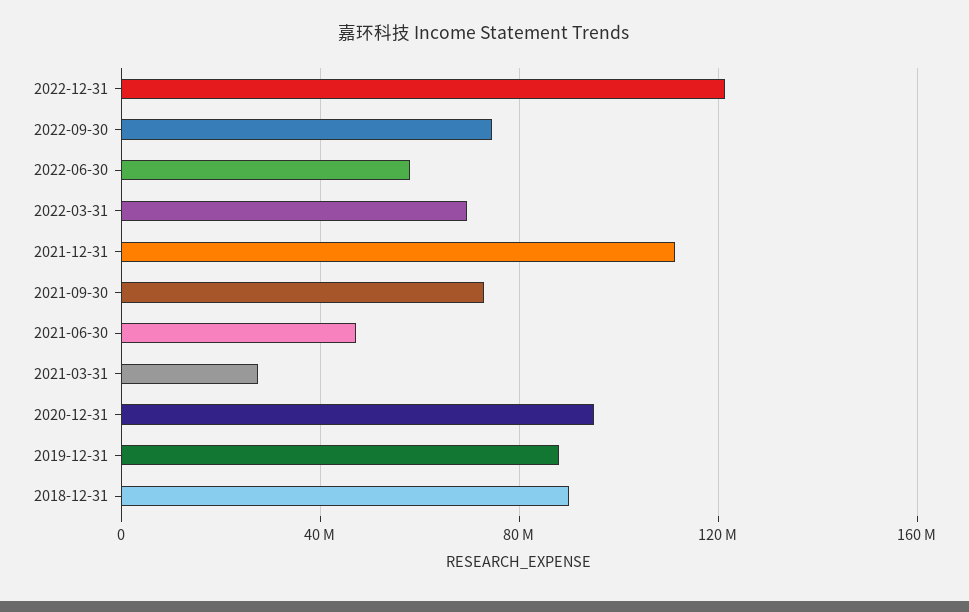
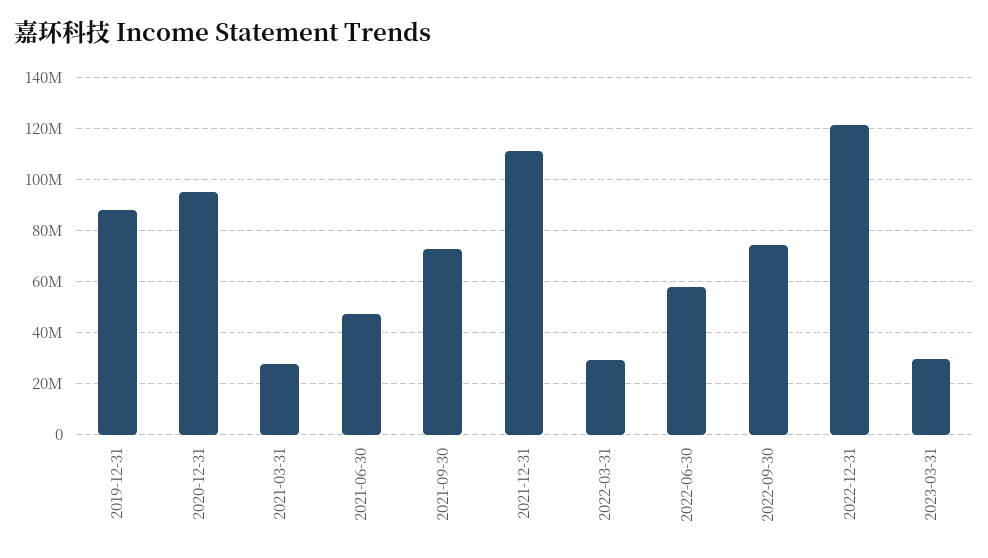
2022-03-31: 70000000 -> 30000000
2018-12-31: 90000000 -> none
2023-03-31: none -> 30000000

